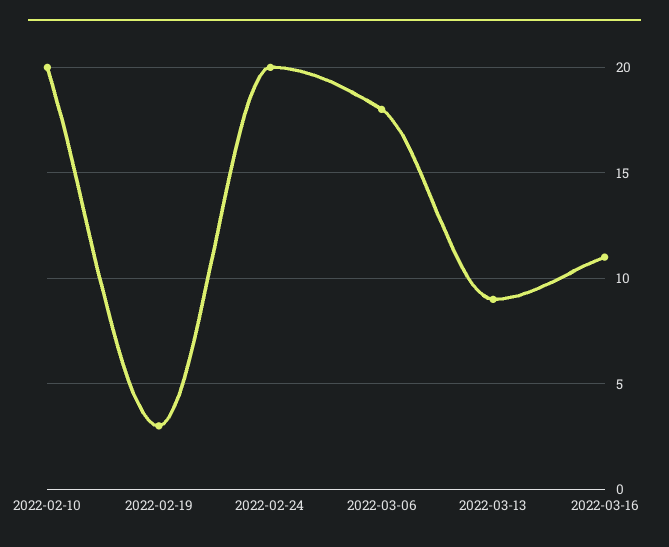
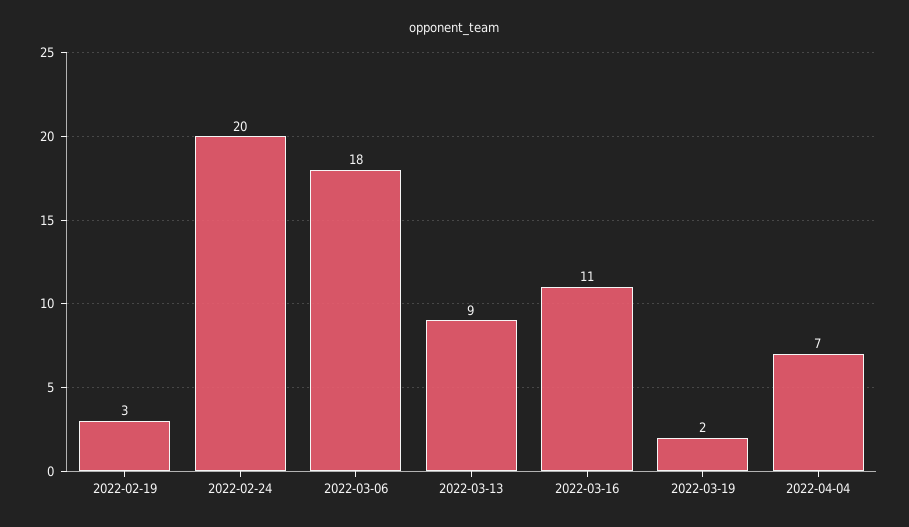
2022-02-10: 20 -> none
2022-03-19: none -> 2
2022-04-04: none -> 7

